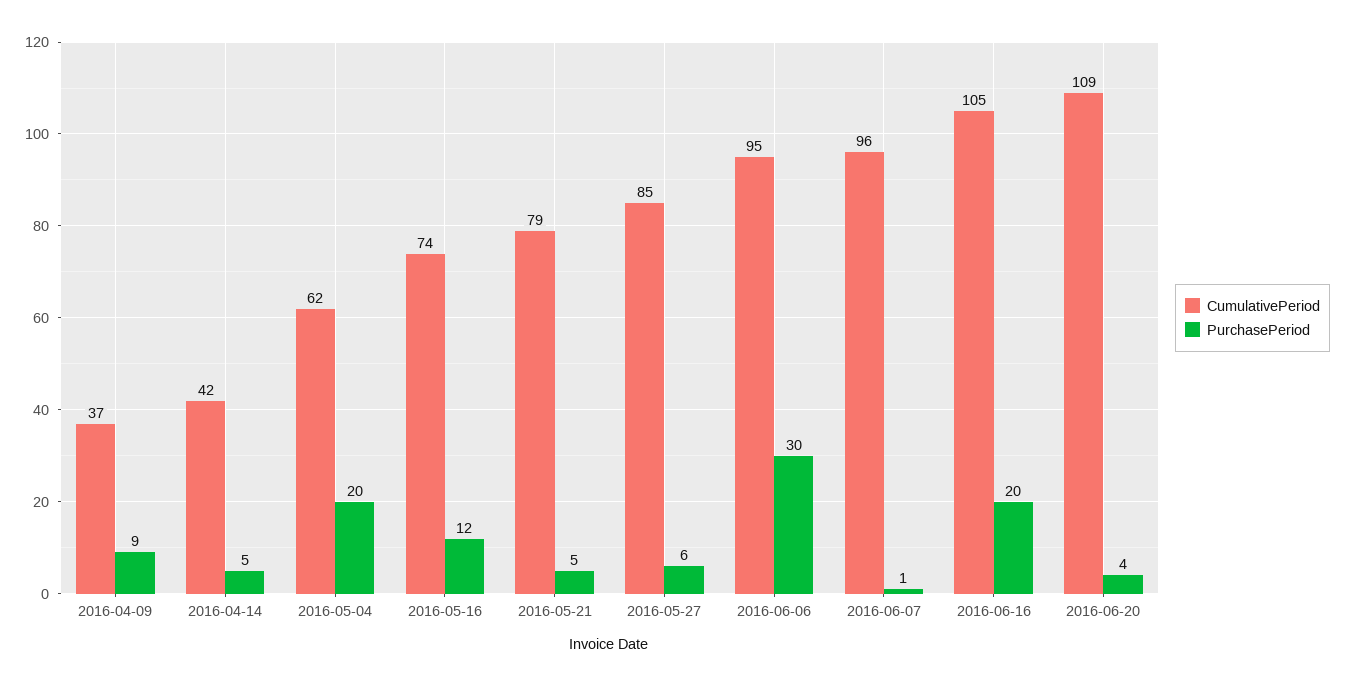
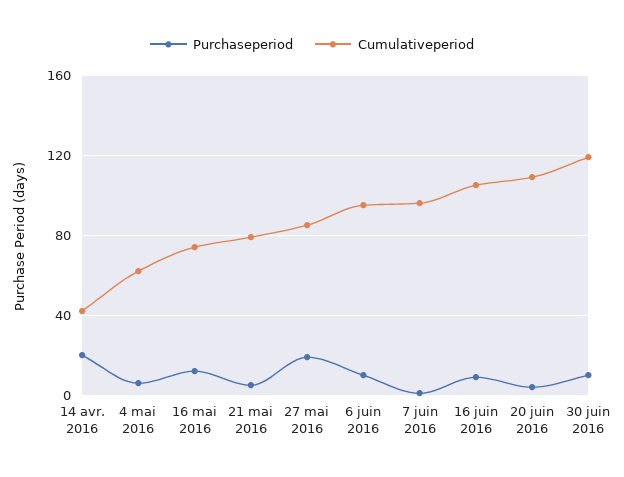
CumulativePeriod, 2016-04-09: 37 -> none
PurchasePeriod, 2016-04-09: 9 -> none
PurchasePeriod, 2016-04-14: 5 -> 20
PurchasePeriod, 2016-05-04: 20 -> 5
PurchasePeriod, 2016-05-27: 6 -> 20
PurchasePeriod, 2016-06-06: 30 -> 10
PurchasePeriod, 2016-06-16: 20 -> 10
PurchasePeriod, 30 juin 2016: none -> 10
CumulativePeriod, 30 juin 2016: none -> 120

